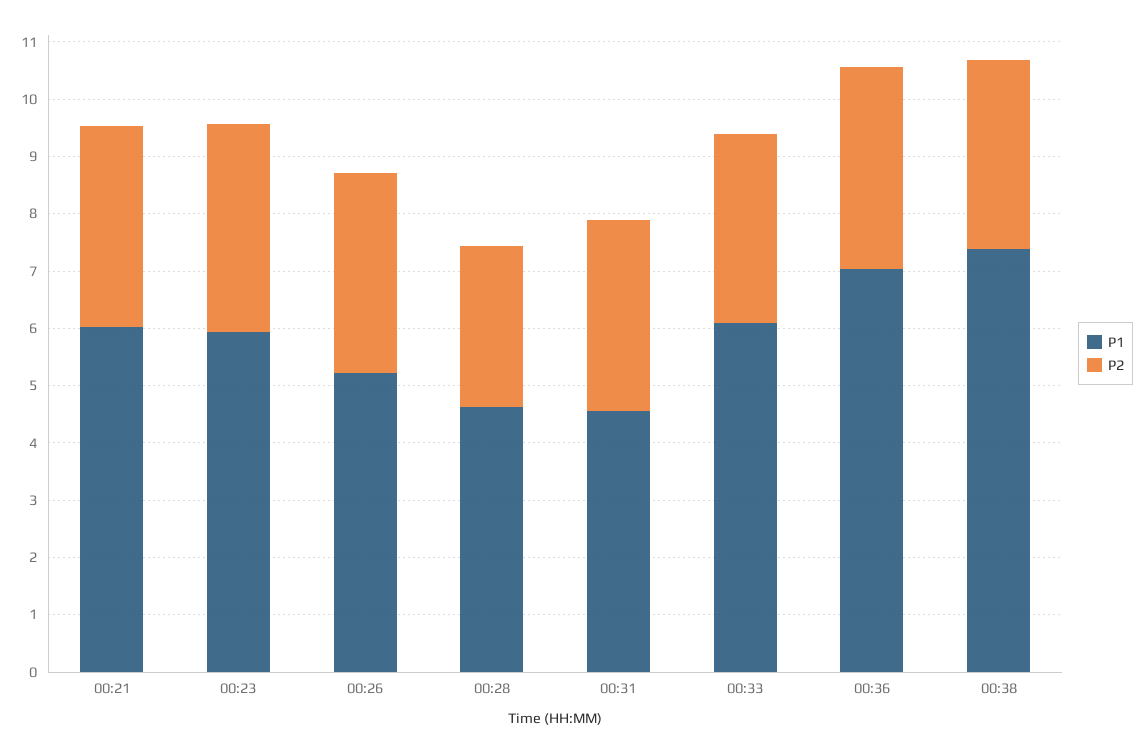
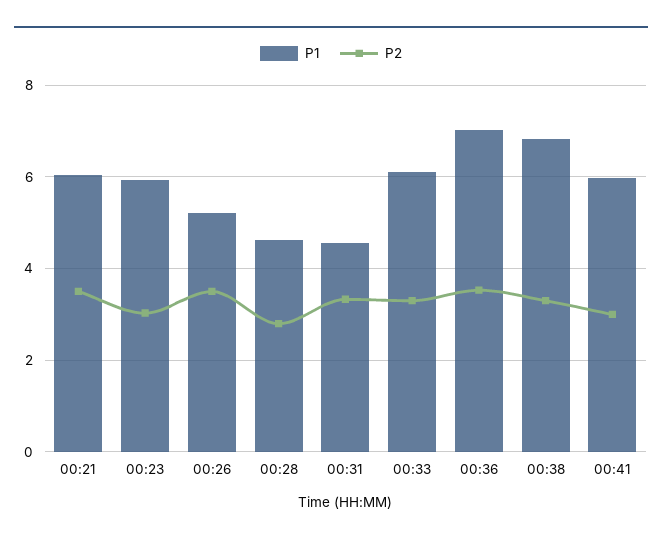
P2, 00:23: 3.6 -> 3
P1, 00:38: 7.4 -> 6.8
P1, 00:41: none -> 6
P2, 00:41: none -> 3

